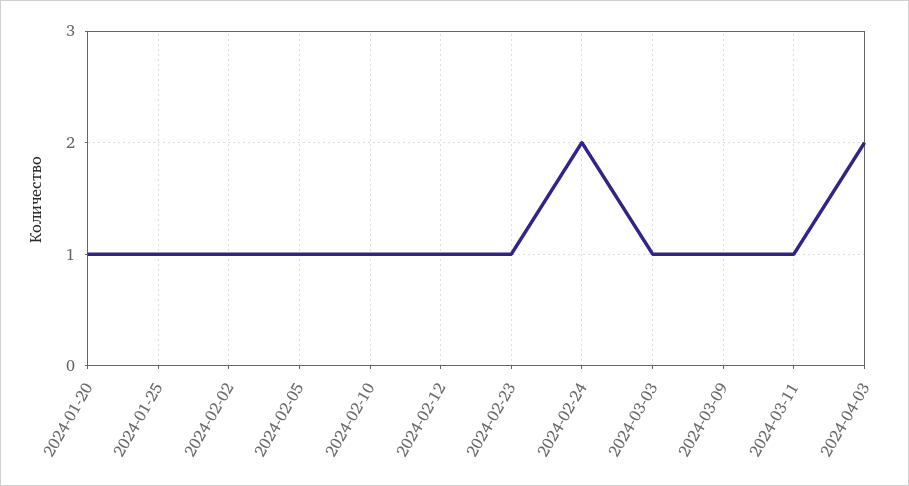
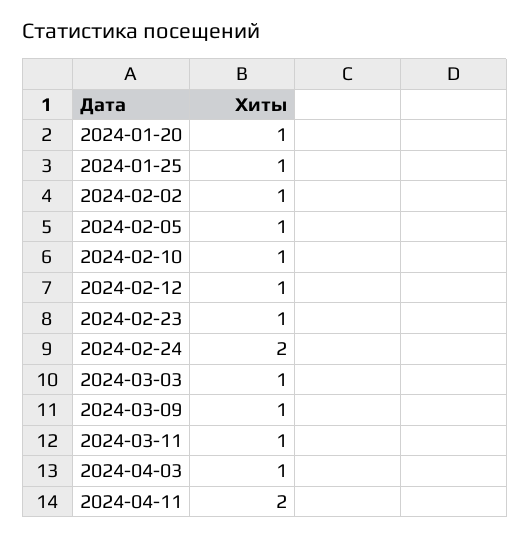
2024-04-03: 2 -> 1
2024-04-11: none -> 2

